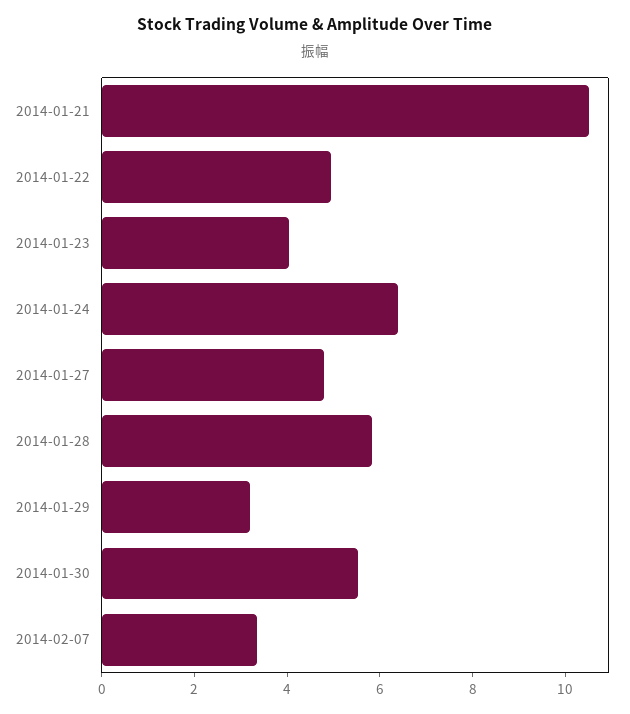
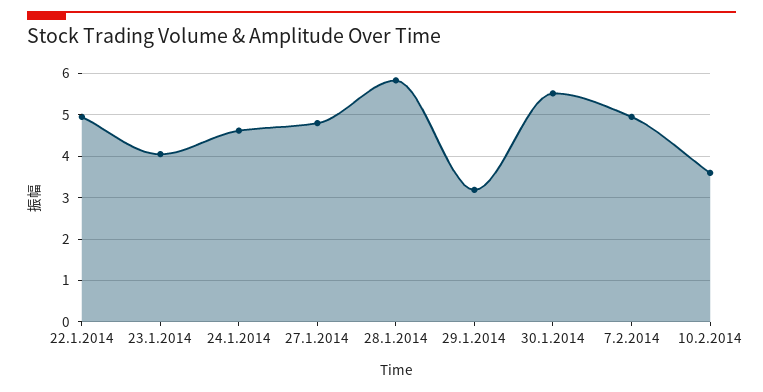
2014-01-21: 10.5 -> none
2014-01-24: 6.5 -> 4.6
2014-02-07: 3.5 -> 5
10.2.2014: none -> 3.6

